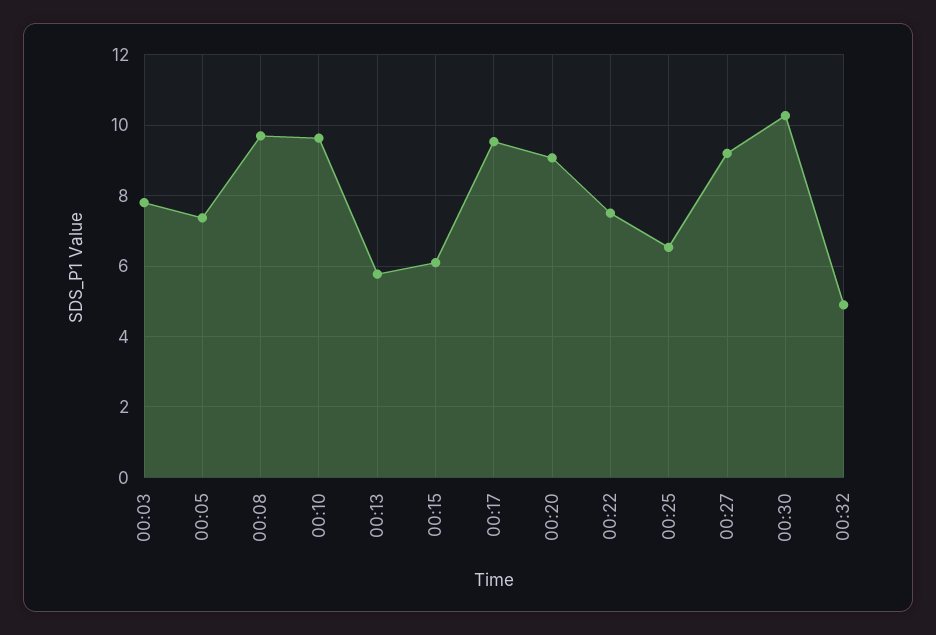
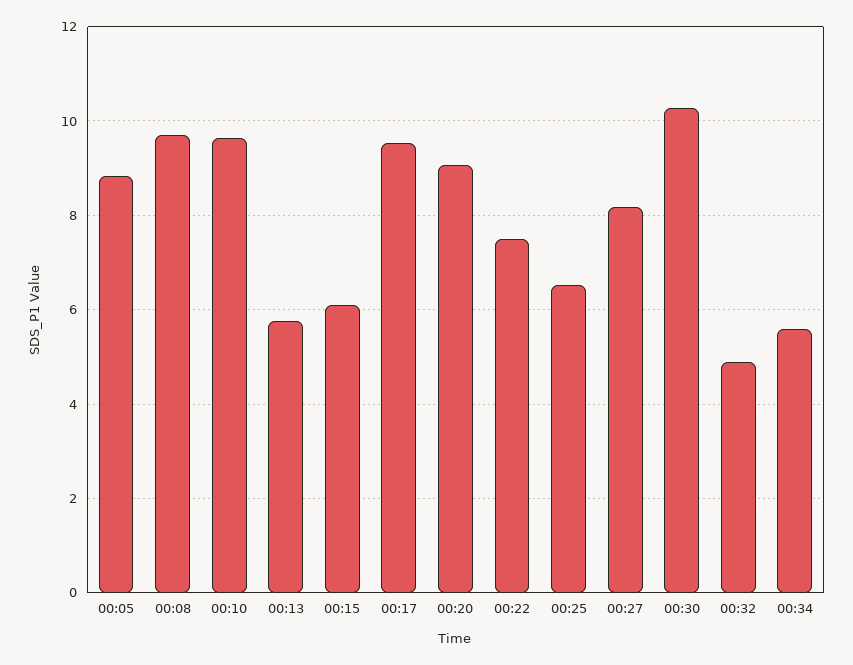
00:03: 7.8 -> none
00:05: 7.4 -> 8.8
00:27: 9.2 -> 8.2
00:34: none -> 5.6

